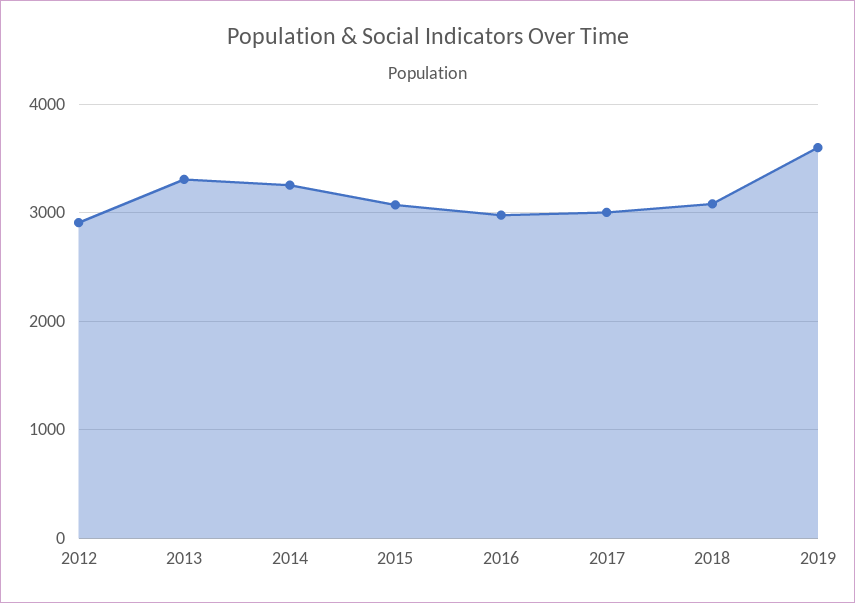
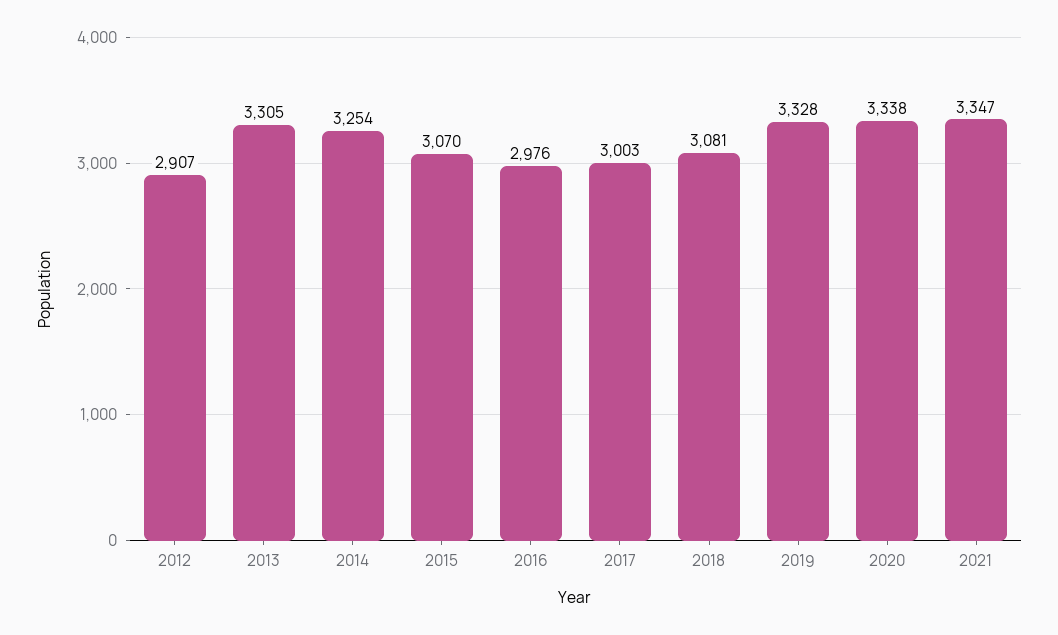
2019: 3600 -> 3328
2020: none -> 3338
2021: none -> 3347

